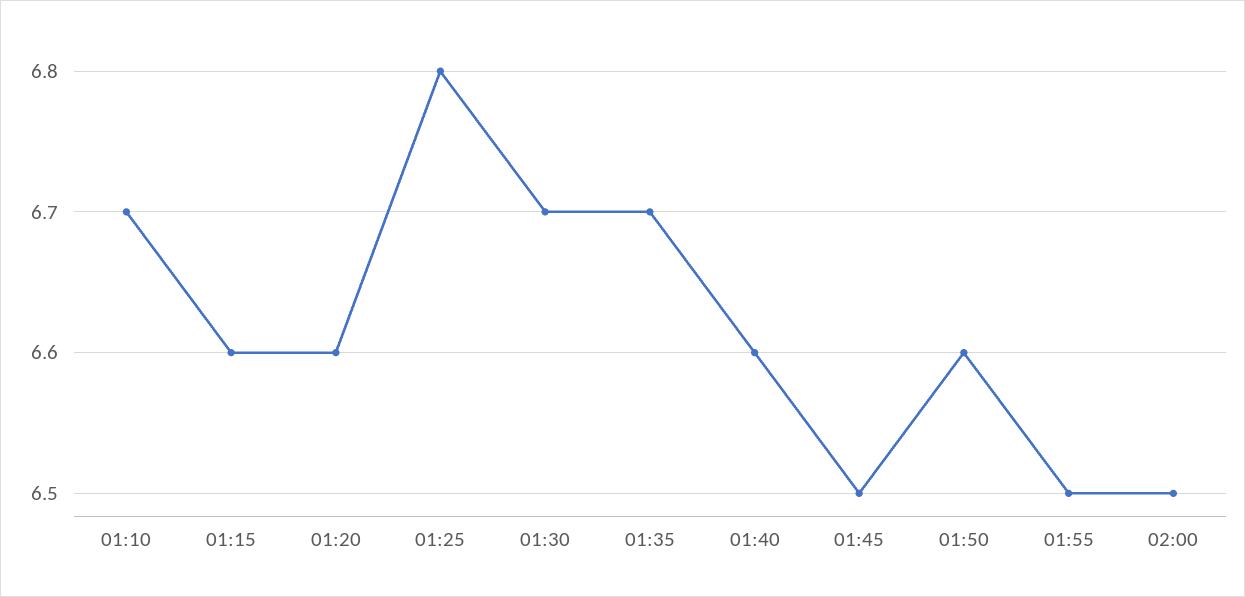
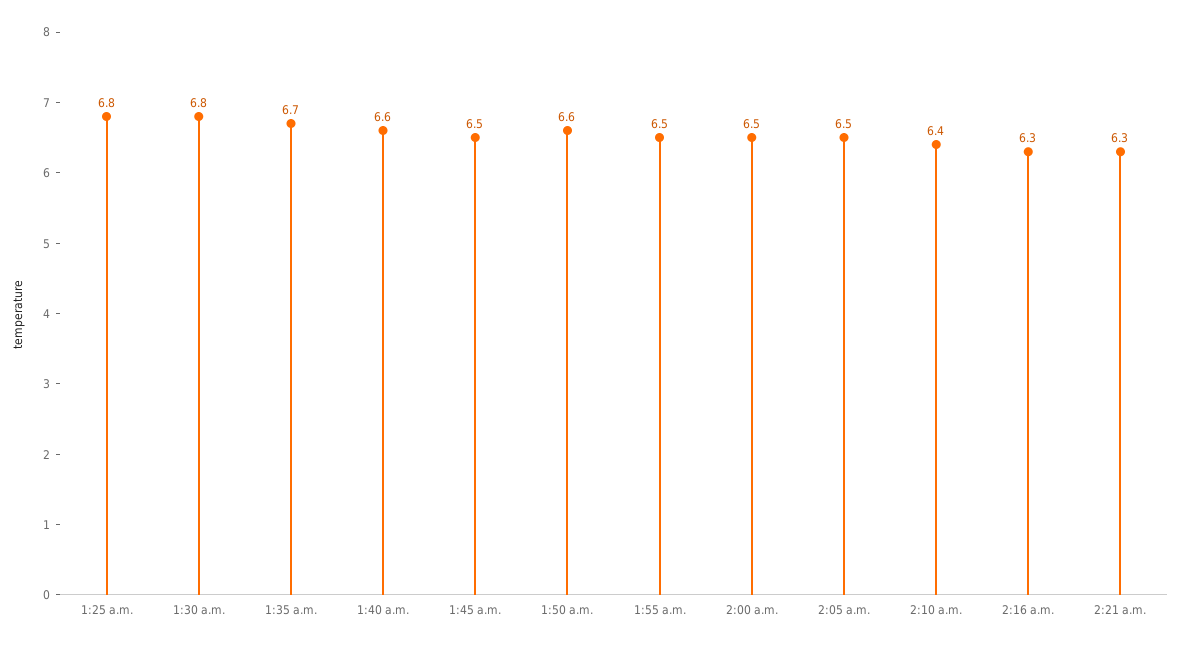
01:10: 6.7 -> none
01:15: 6.6 -> none
01:20: 6.6 -> none
01:30: 6.7 -> 6.8
2:05 a.m.: none -> 6.5
2:10 a.m.: none -> 6.4
2:16 a.m.: none -> 6.3
2:21 a.m.: none -> 6.3

